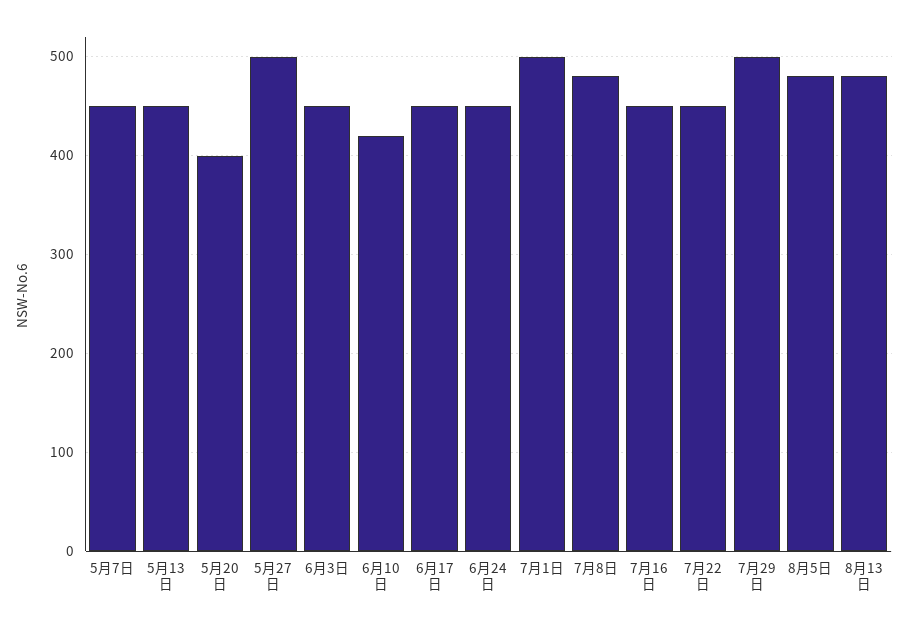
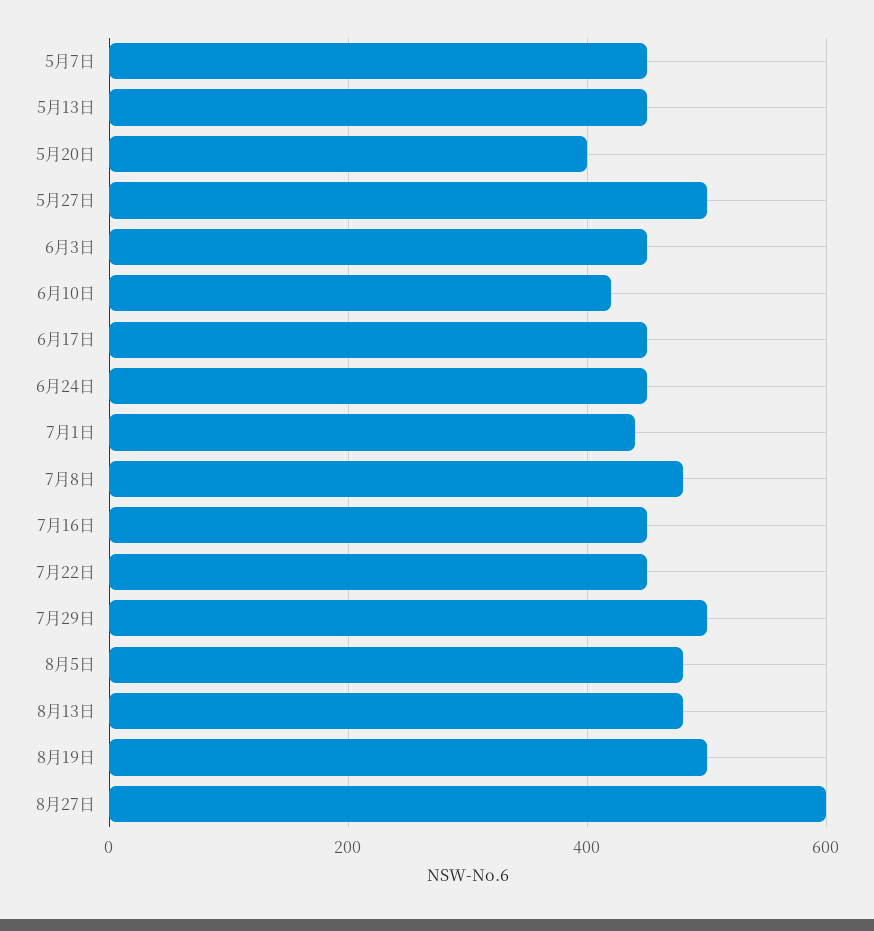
7月1日: 500 -> 440
8月19日: none -> 500
8月27日: none -> 600

